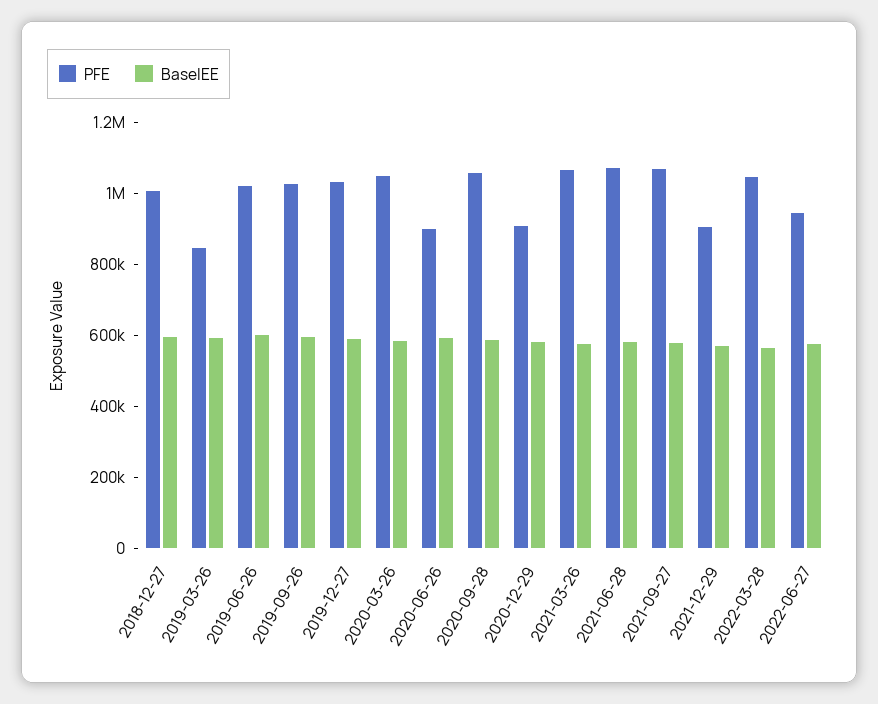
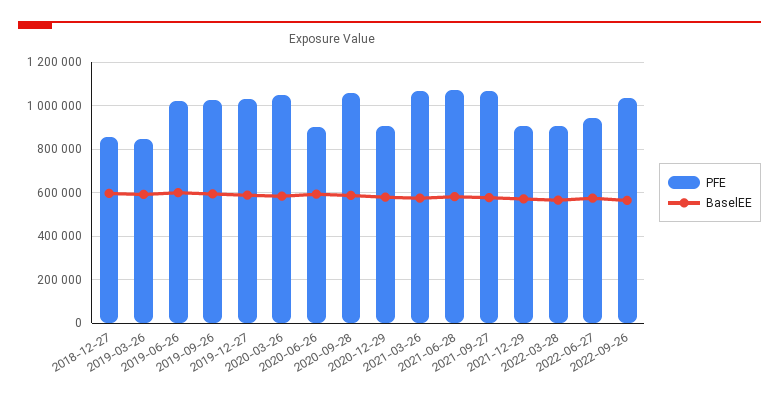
PFE, 2018-12-27: 1000000 -> 850000
PFE, 2022-03-28: 1050000 -> 900000
PFE, 2022-09-26: none -> 1050000
BaselEE, 2022-09-26: none -> 550000

